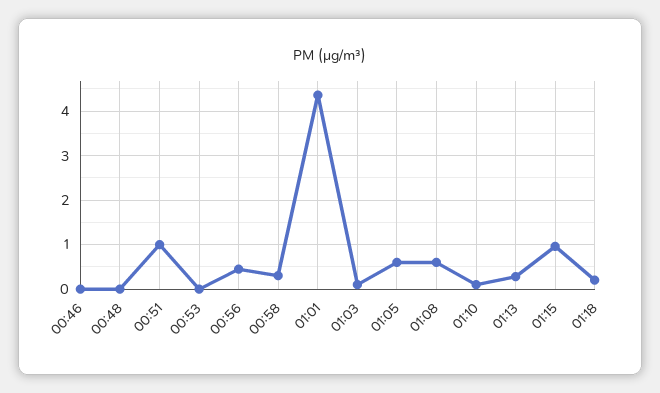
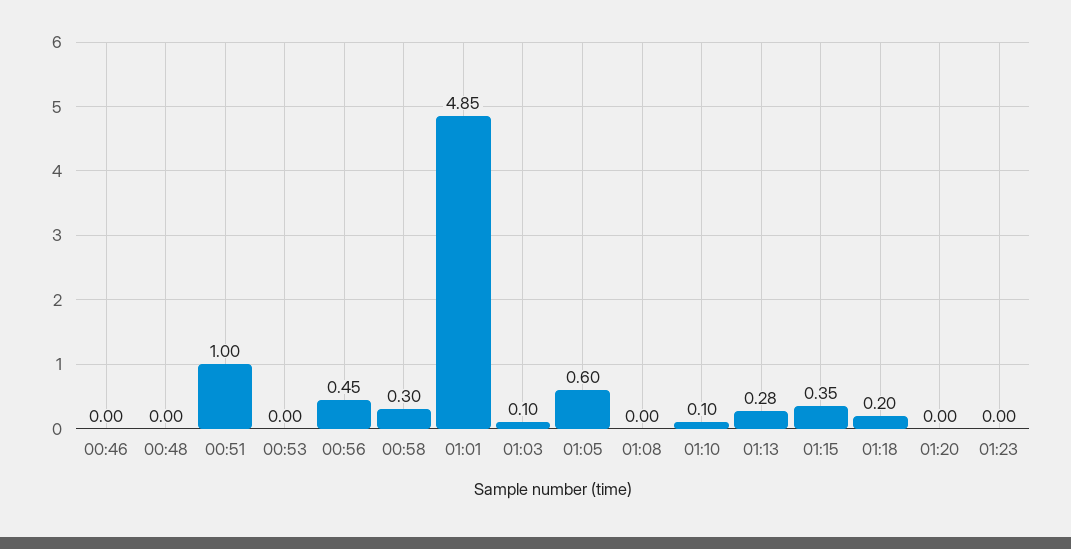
01:01: 4.4 -> 4.85
01:08: 0.6 -> 0
01:15: 1 -> 0.35
01:20: none -> 0
01:23: none -> 0

